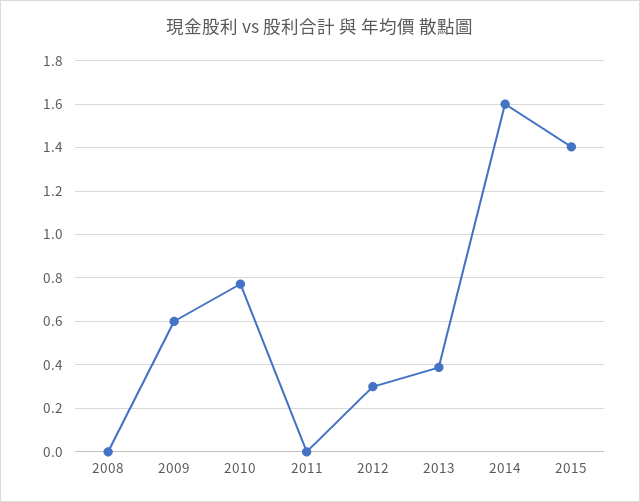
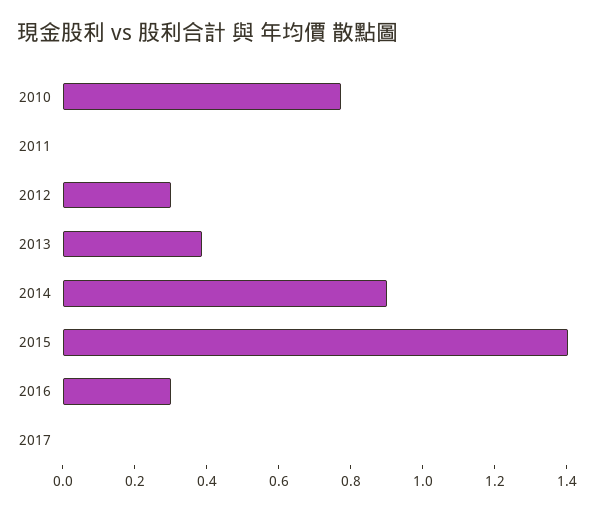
2008: 0 -> none
2009: 0.6 -> none
2014: 1.6 -> 0.9
2016: none -> 0.3
2017: none -> 0

